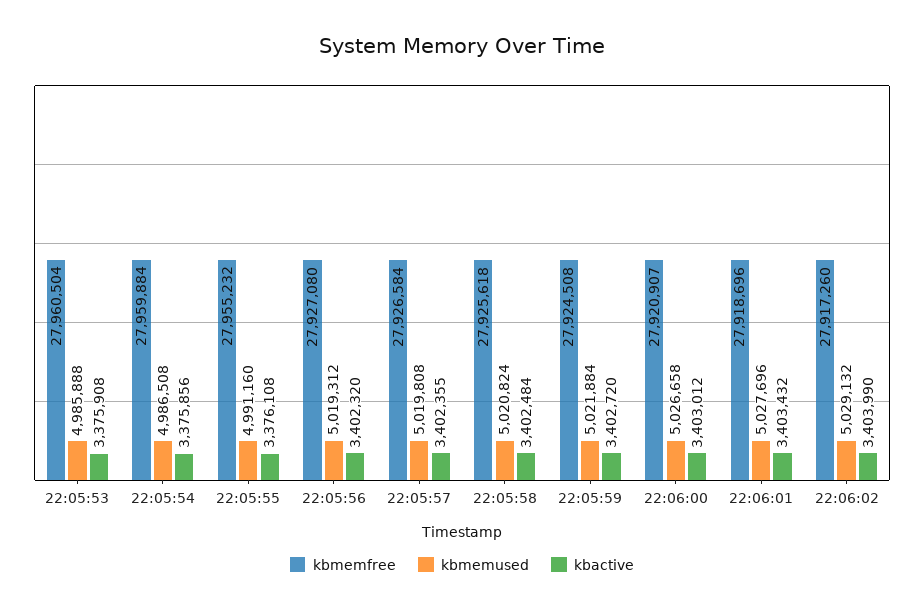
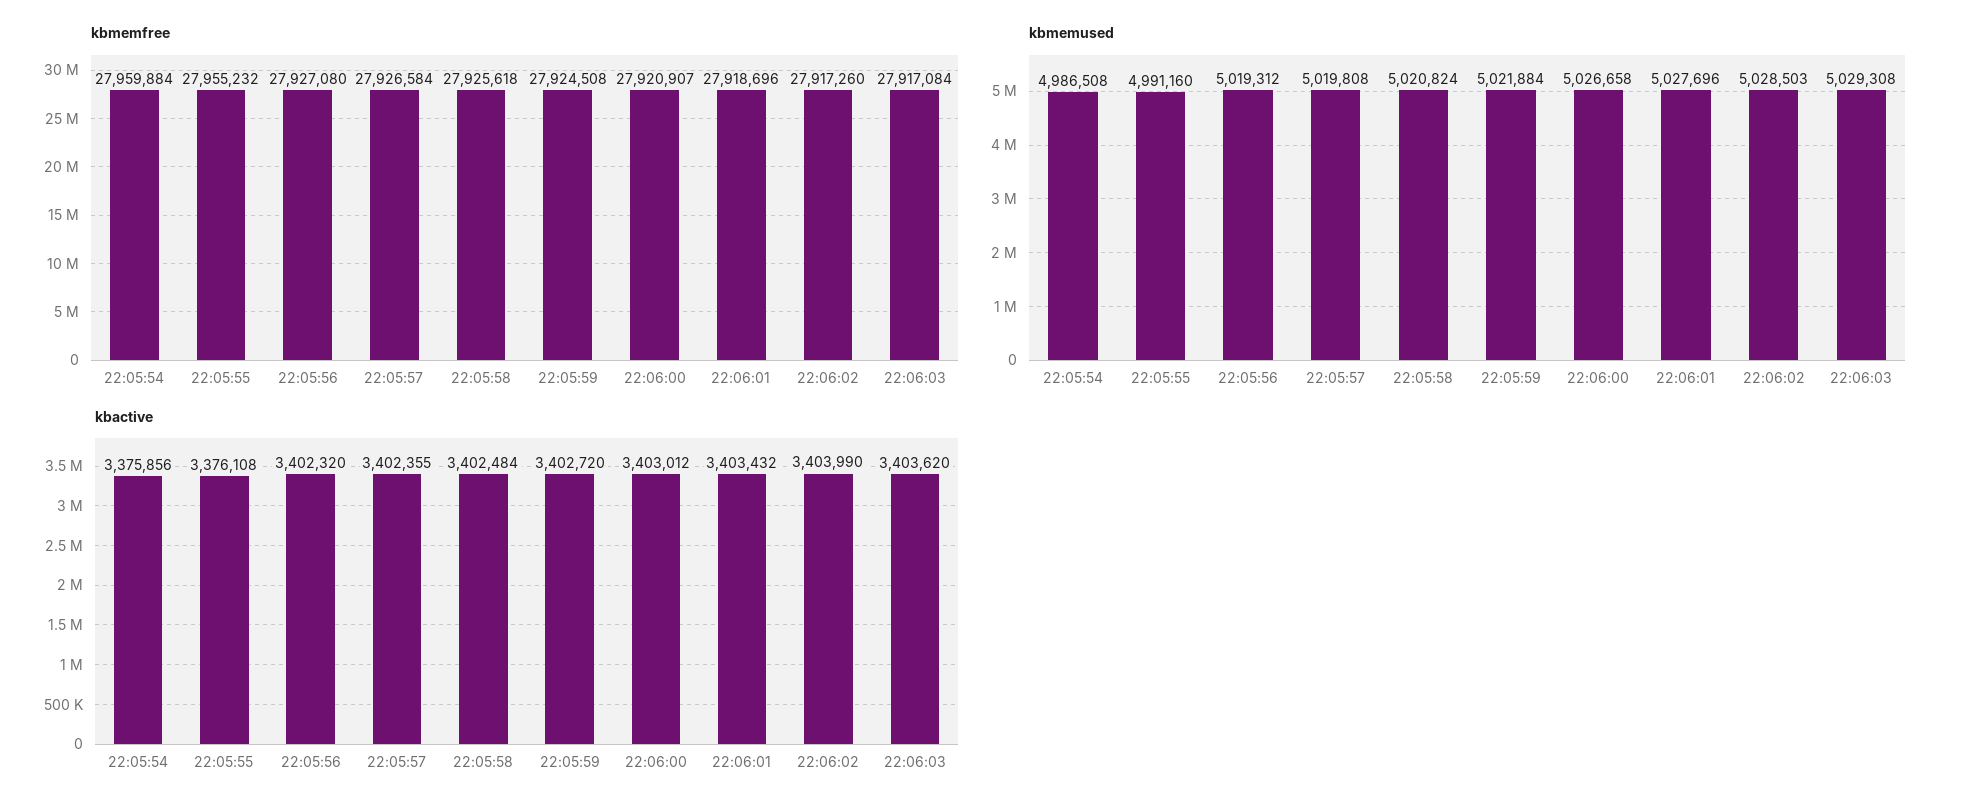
kbmemfree, 22:05:53: 27960504 -> none
kbmemused, 22:05:53: 4985888 -> none
kbactive, 22:05:53: 3375908 -> none
kbmemused, 22:06:02: 5029132 -> 5028503
kbmemfree, 22:06:03: none -> 27917084
kbmemused, 22:06:03: none -> 5029308
kbactive, 22:06:03: none -> 3403620

